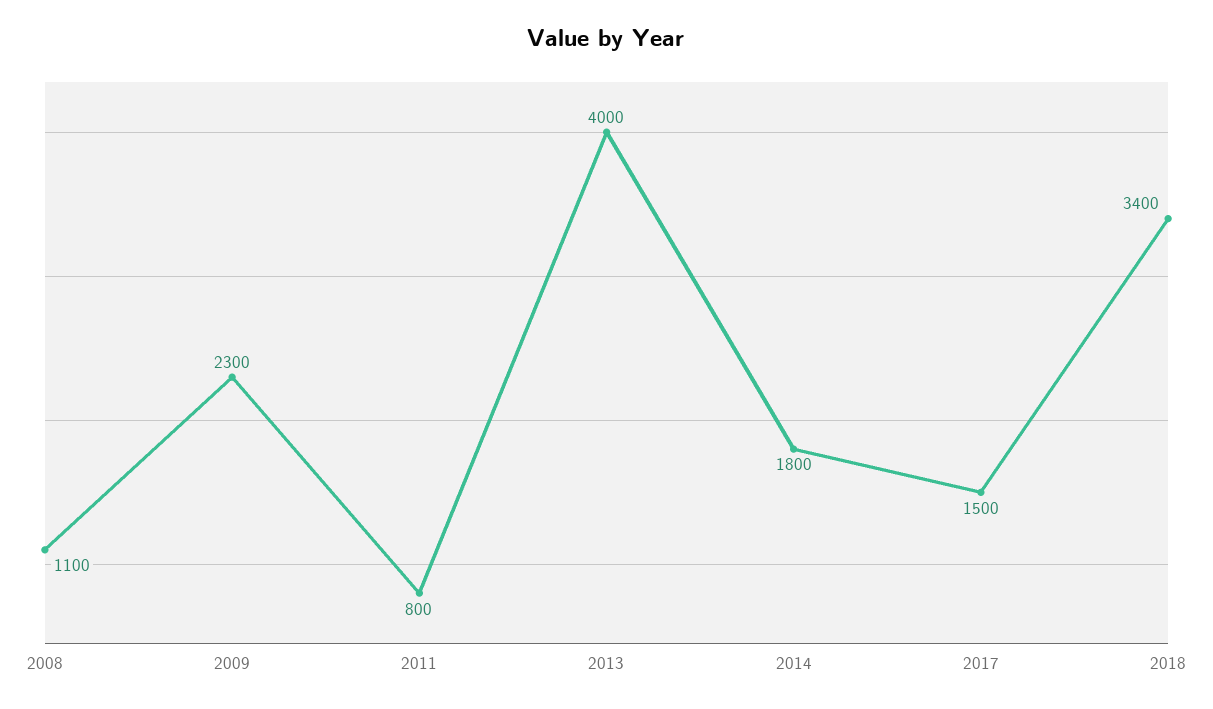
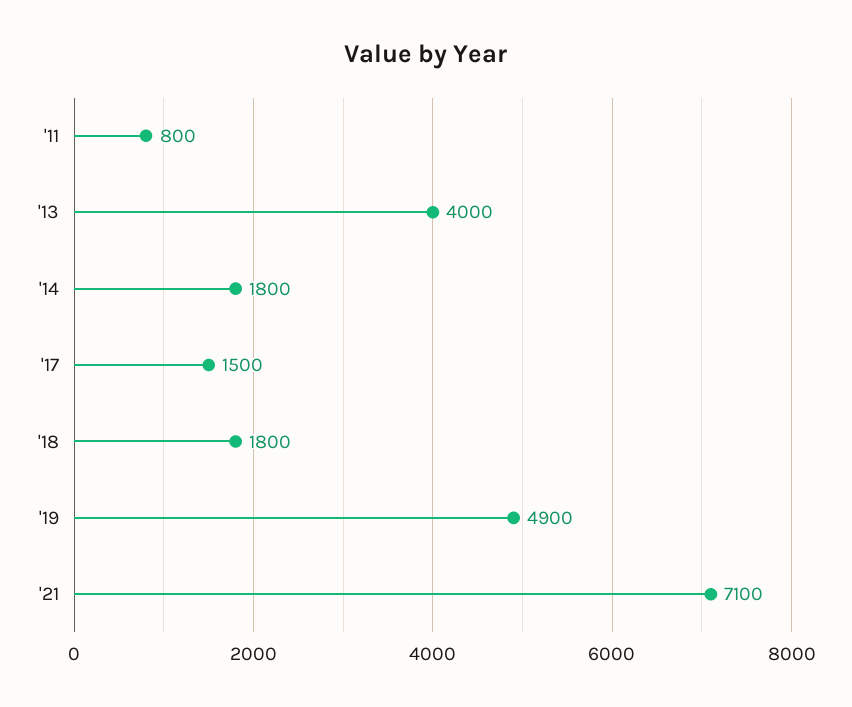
2008: 1100 -> none
2009: 2300 -> none
2018: 3400 -> 1800
'19: none -> 4900
'21: none -> 7100

